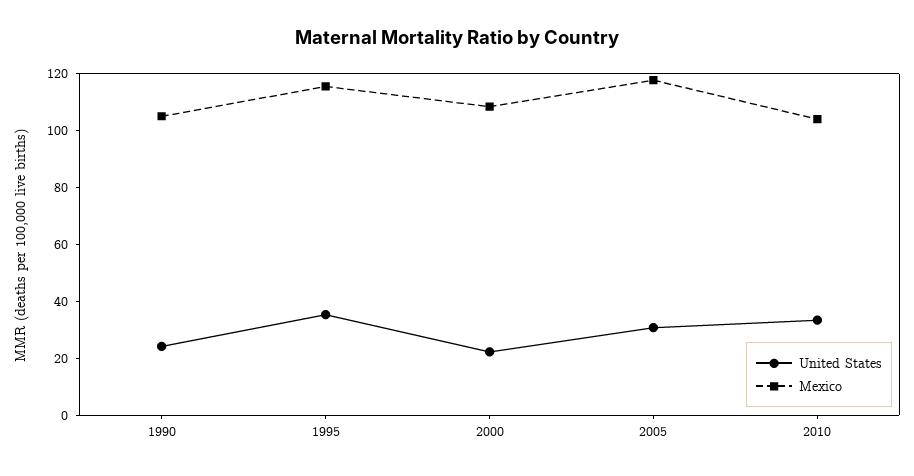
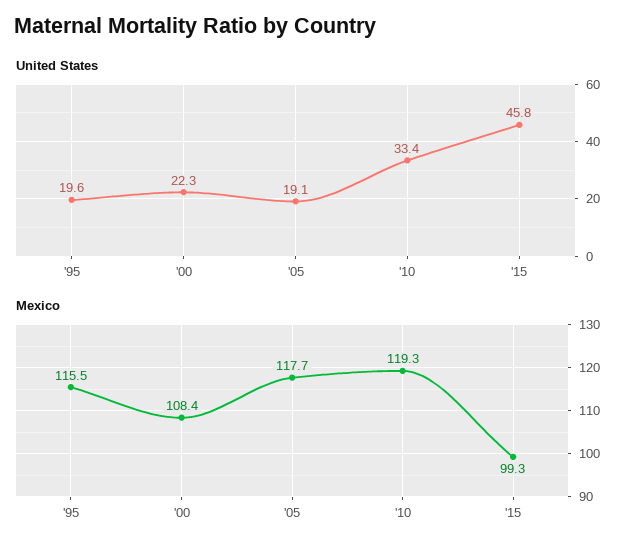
United States, 1990: 25 -> none
Mexico, 1990: 105 -> none
United States, 1995: 35 -> 19.6
United States, 2005: 30 -> 19.1
Mexico, 2010: 105 -> 119.3
United States, '15: none -> 45.8
Mexico, '15: none -> 99.3

